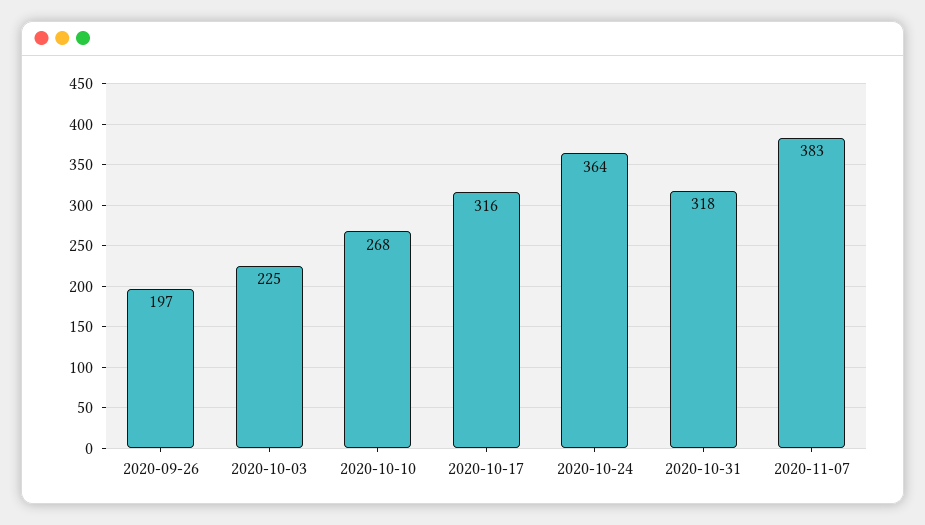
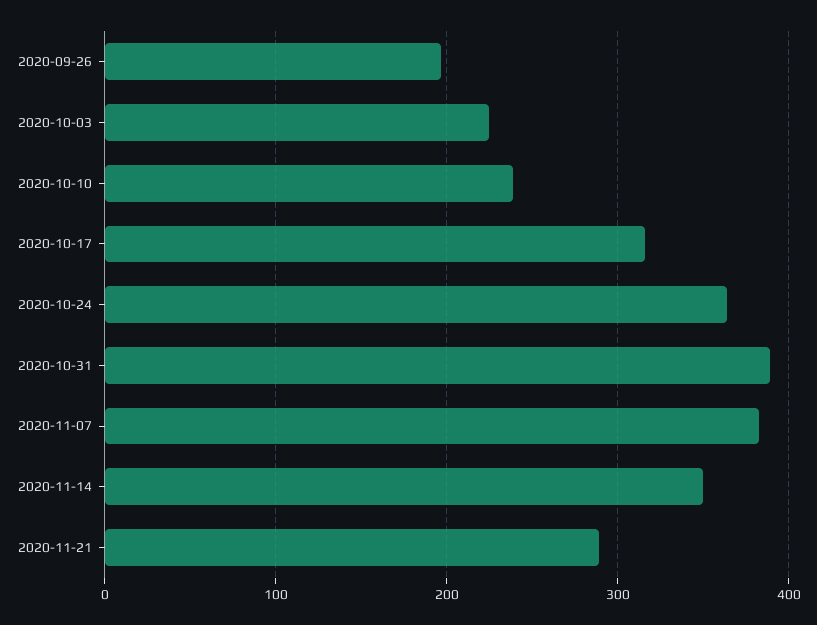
2020-10-10: 268 -> 240
2020-10-31: 318 -> 390
2020-11-14: none -> 350
2020-11-21: none -> 290

